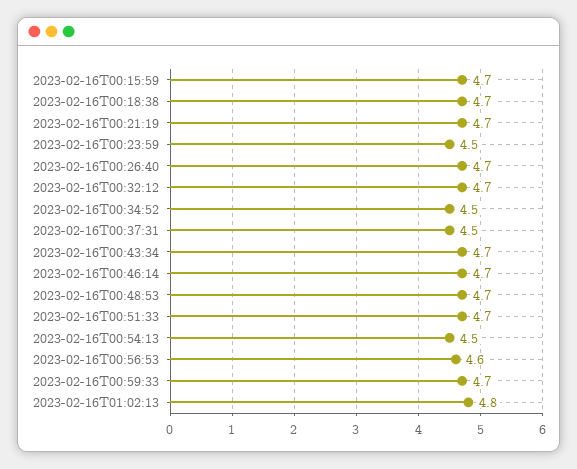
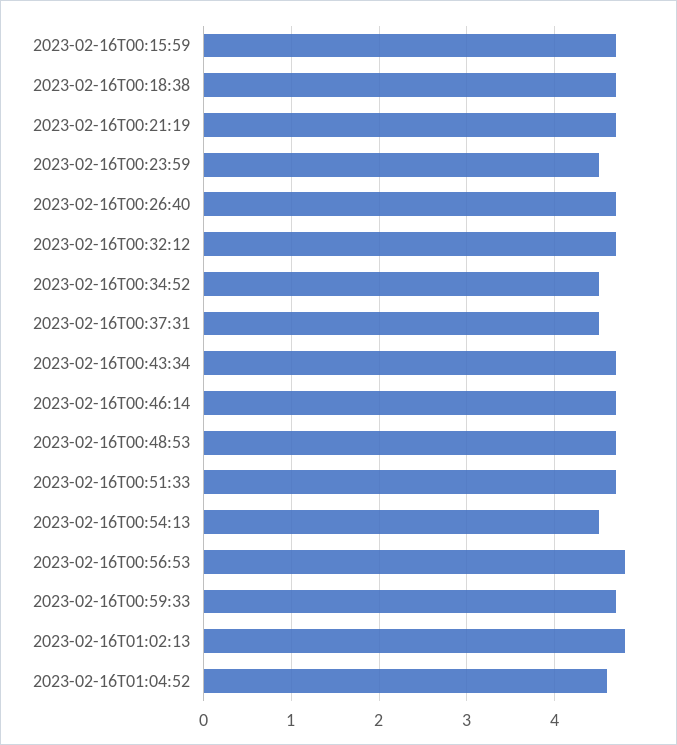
2023-02-16T00:56:53: 4.6 -> 4.8
2023-02-16T01:04:52: none -> 4.6

